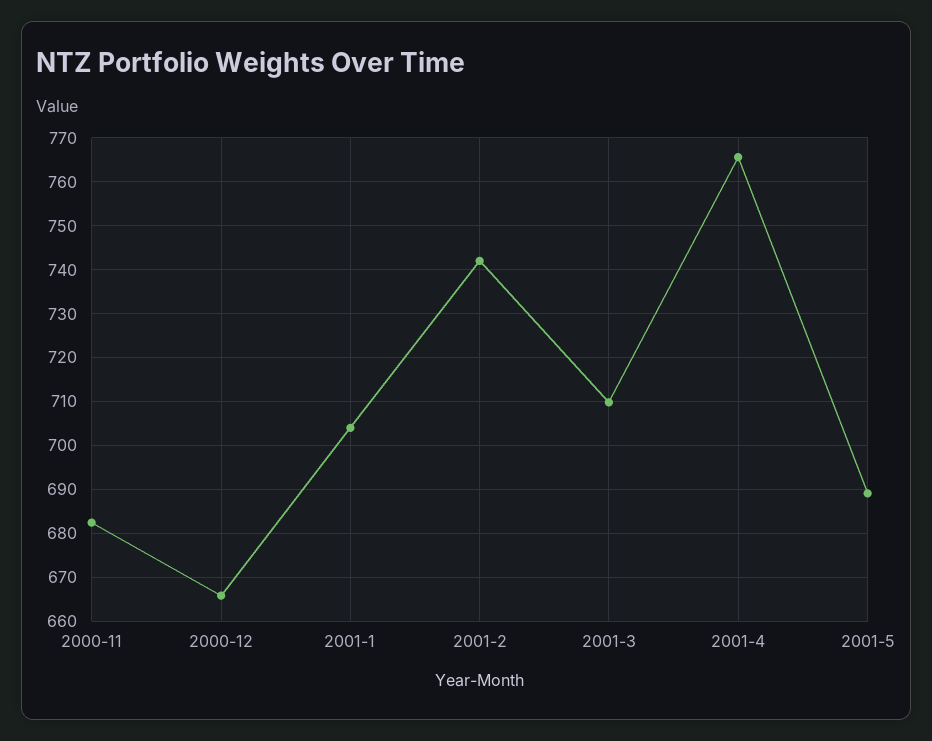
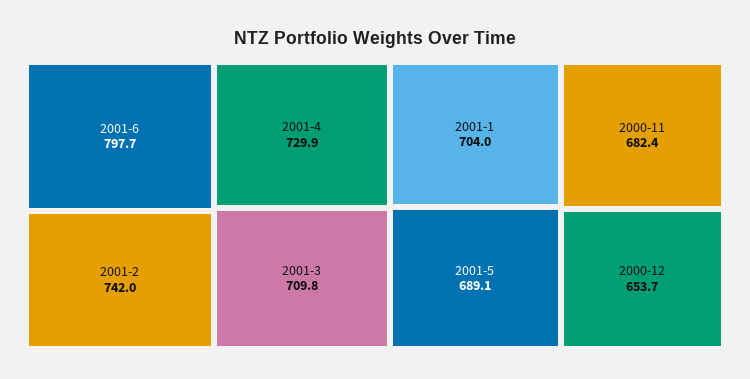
2000-12: 666 -> 653.7
2001-4: 766 -> 729.9
2001-6: none -> 797.7

